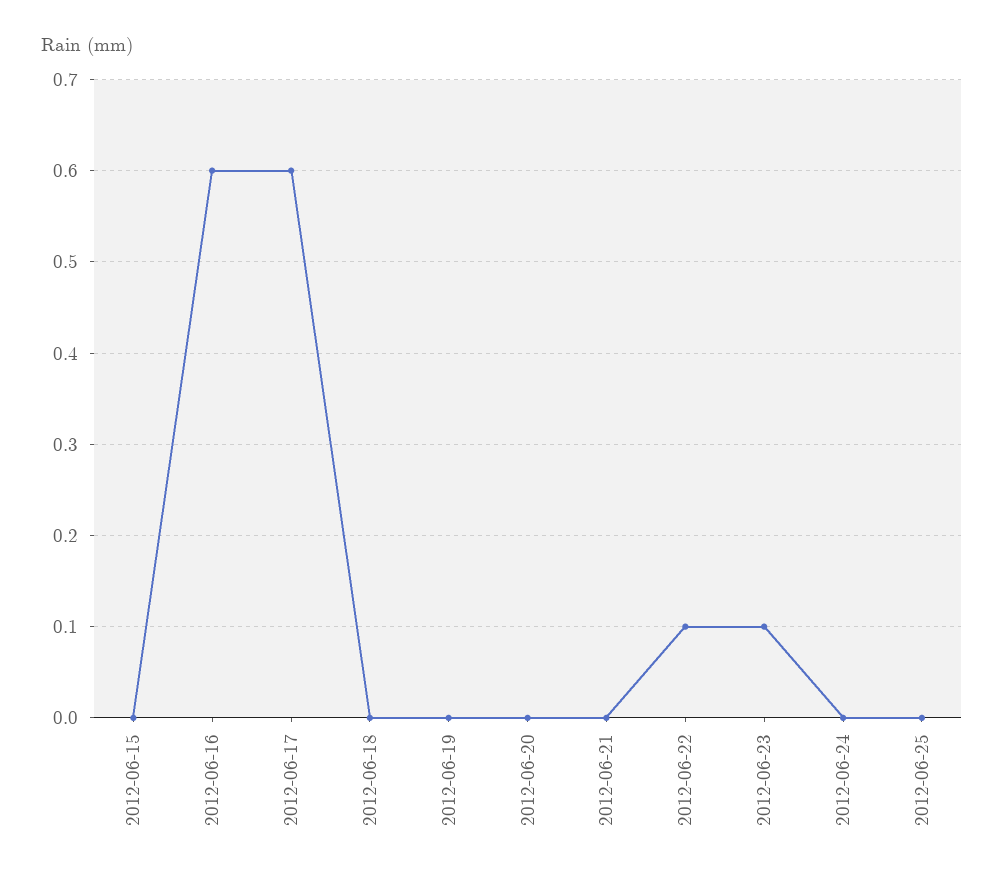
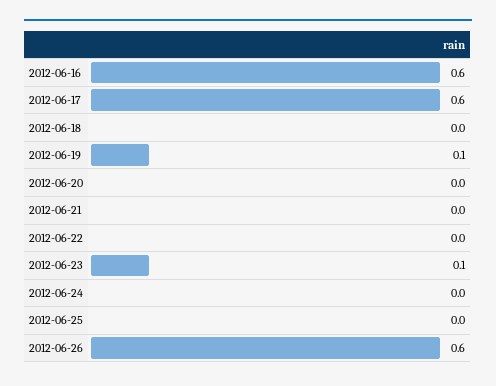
2012-06-15: 0 -> none
2012-06-19: 0 -> 0.1
2012-06-22: 0.1 -> 0
2012-06-26: none -> 0.6

